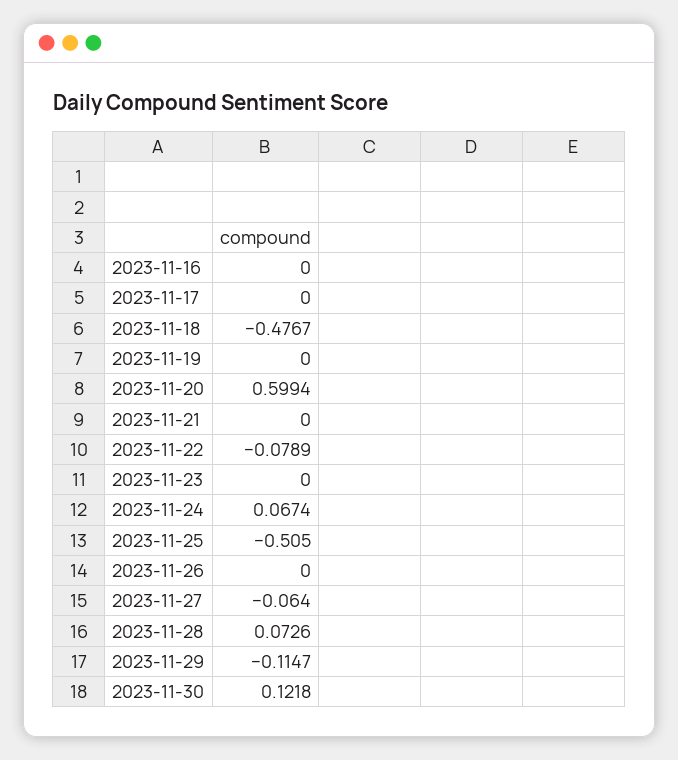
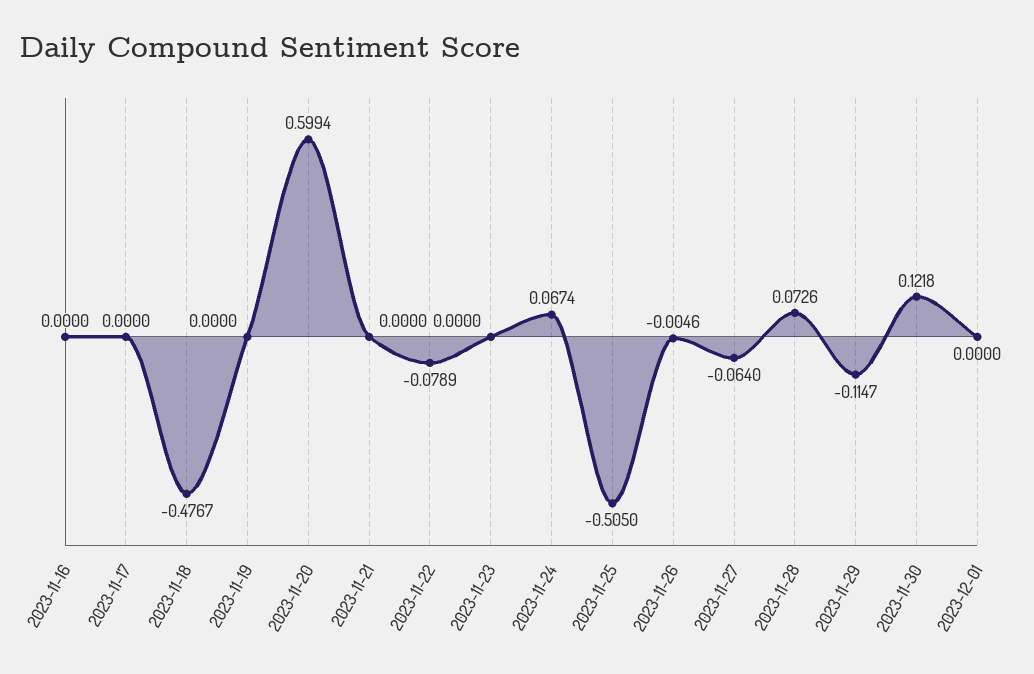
2023-11-26: 0 -> -0.0046
2023-12-01: none -> 0

